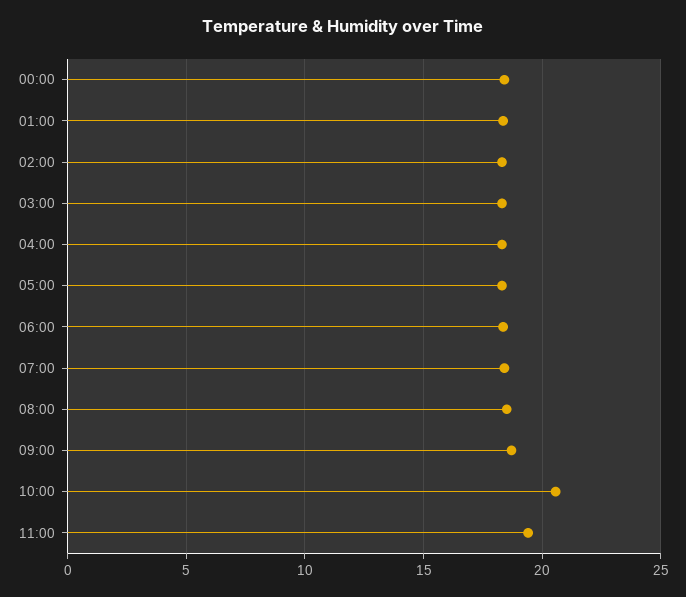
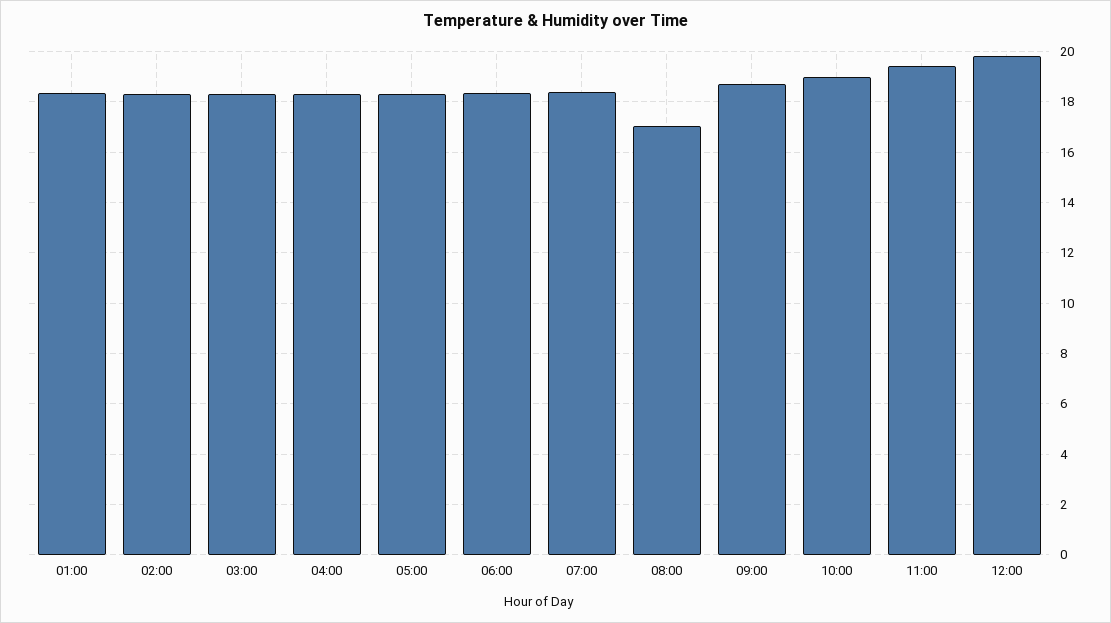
00:00: 18.5 -> none
08:00: 18.5 -> 17
10:00: 20.5 -> 19
12:00: none -> 19.75

